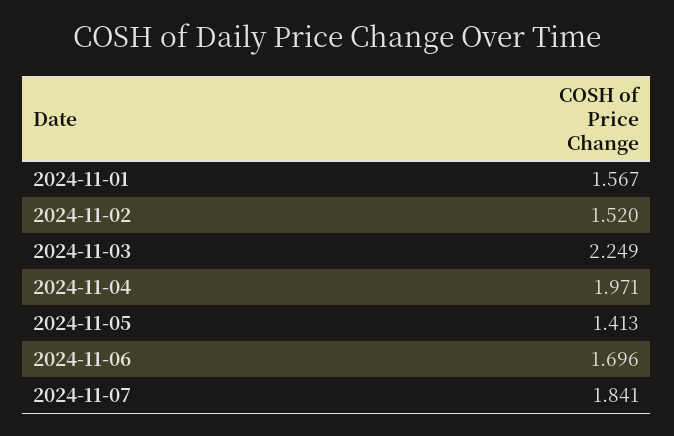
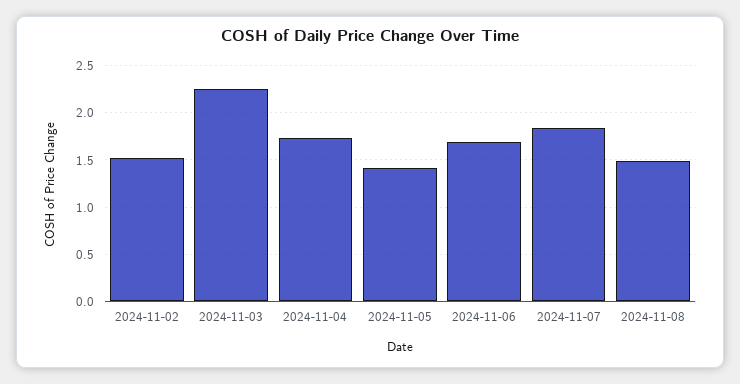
2024-11-01: 1.567 -> none
2024-11-04: 1.971 -> 1.7
2024-11-08: none -> 1.5

